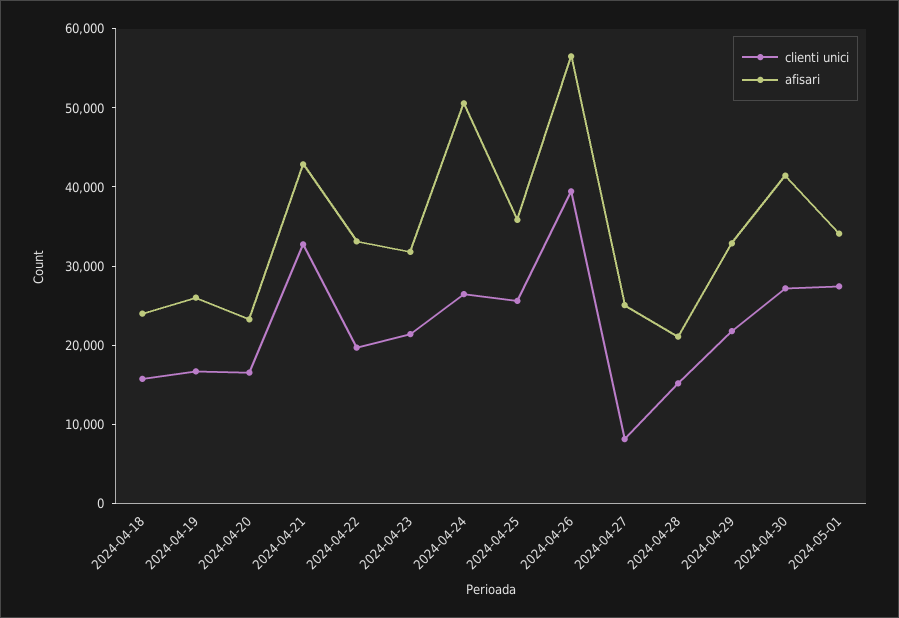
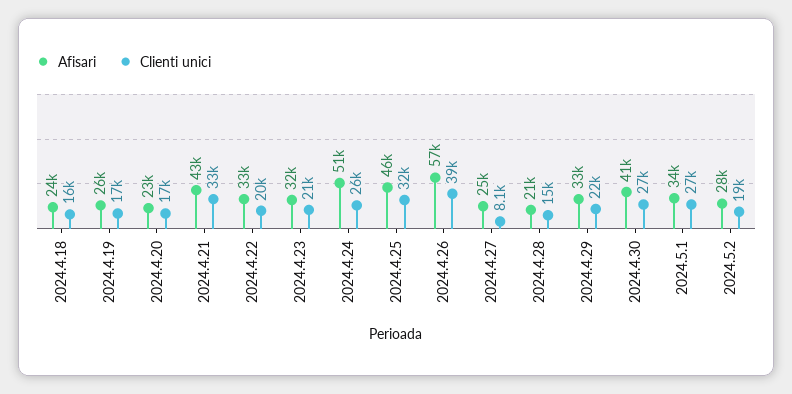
clienti unici, 2024-04-25: 26000 -> 32000
afisari, 2024-04-25: 36000 -> 46000
afisari, 2024.5.2: none -> 28000
clienti unici, 2024.5.2: none -> 19000

